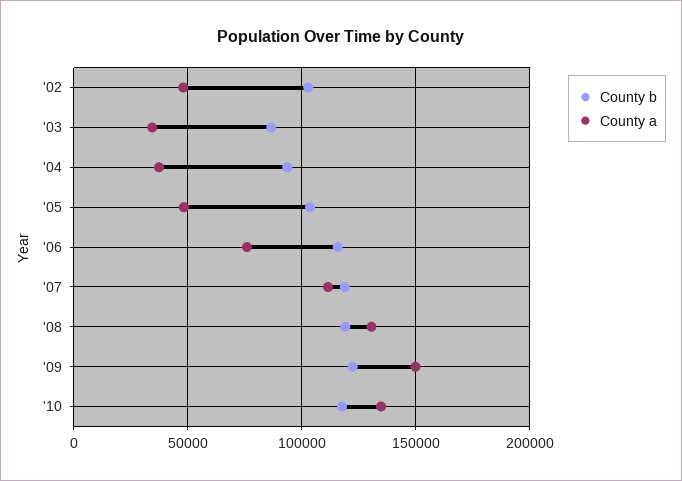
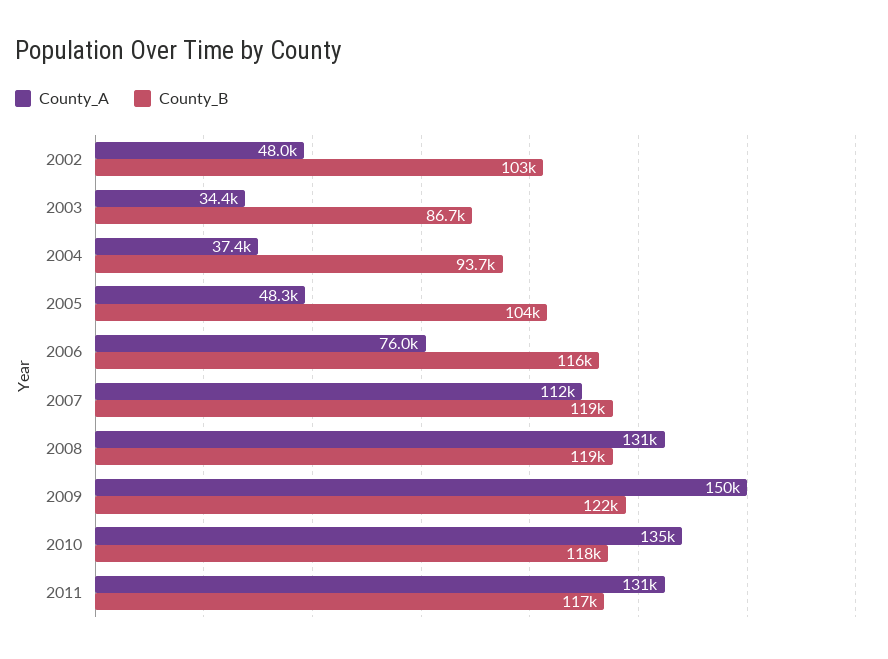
County a, 2011: none -> 131000
County b, 2011: none -> 117000

